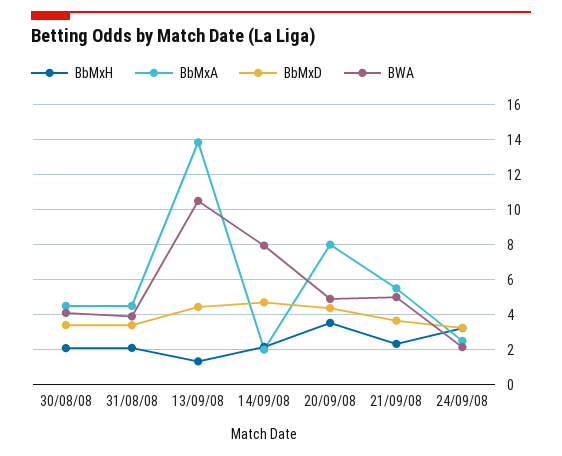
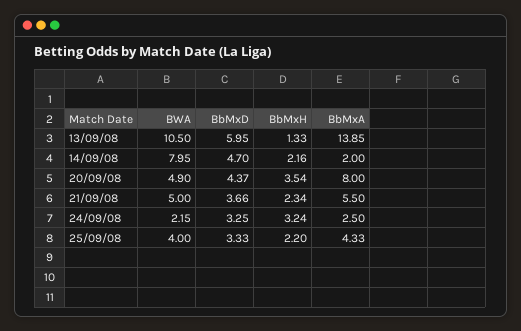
BbMxH, 30/08/08: 2 -> none
BbMxA, 30/08/08: 4.5 -> none
BbMxD, 30/08/08: 3.5 -> none
BWA, 30/08/08: 4 -> none
BbMxH, 31/08/08: 2 -> none
BbMxA, 31/08/08: 4.5 -> none
BbMxD, 31/08/08: 3.5 -> none
BWA, 31/08/08: 4 -> none
BbMxD, 13/09/08: 4.5 -> 5.95
BWA, 25/09/08: none -> 4
BbMxD, 25/09/08: none -> 3.33
BbMxH, 25/09/08: none -> 2.2
BbMxA, 25/09/08: none -> 4.33

